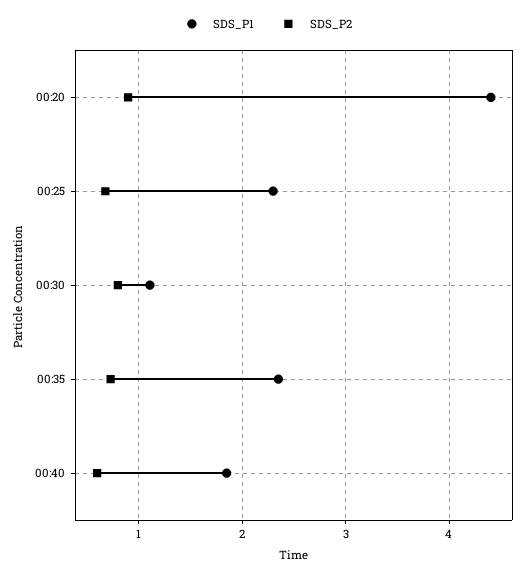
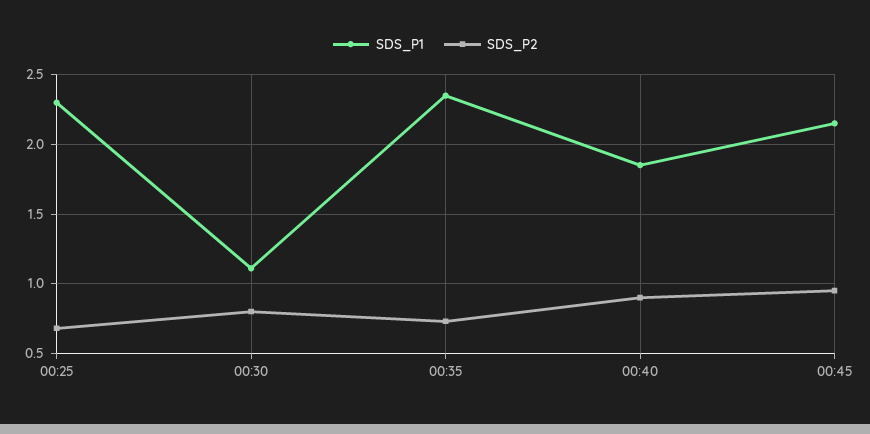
SDS_P1, 00:20: 4.4 -> none
SDS_P2, 00:20: 0.9 -> none
SDS_P2, 00:40: 0.6 -> 0.9
SDS_P1, 00:45: none -> 2.15
SDS_P2, 00:45: none -> 0.95

